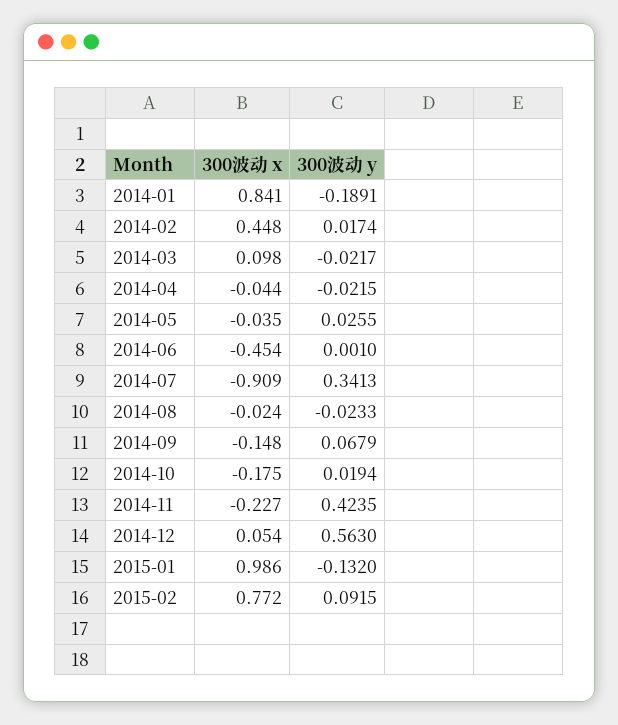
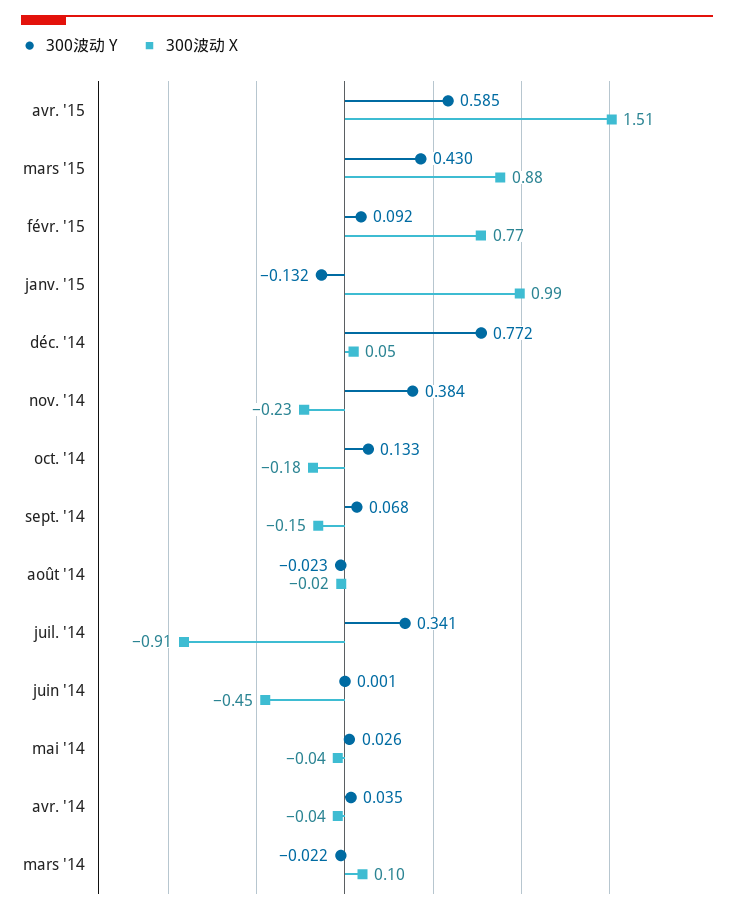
300波动 x, 2014-01: 0.841 -> none
300波动 y, 2014-01: -0.1891 -> none
300波动 x, 2014-02: 0.448 -> none
300波动 y, 2014-02: 0.0174 -> none
300波动 y, 2014-04: -0.0215 -> 0.035
300波动 y, 2014-10: 0.0194 -> 0.133
300波动 y, 2014-11: 0.4235 -> 0.384
300波动 y, 2014-12: 0.563 -> 0.772
300波动 y, avr. '15: none -> 0.585
300波动 x, avr. '15: none -> 1.51
300波动 y, mars '15: none -> 0.43
300波动 x, mars '15: none -> 0.88

